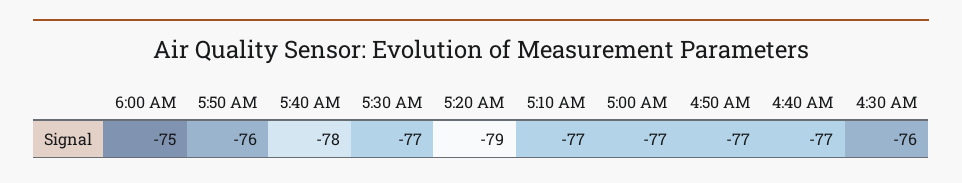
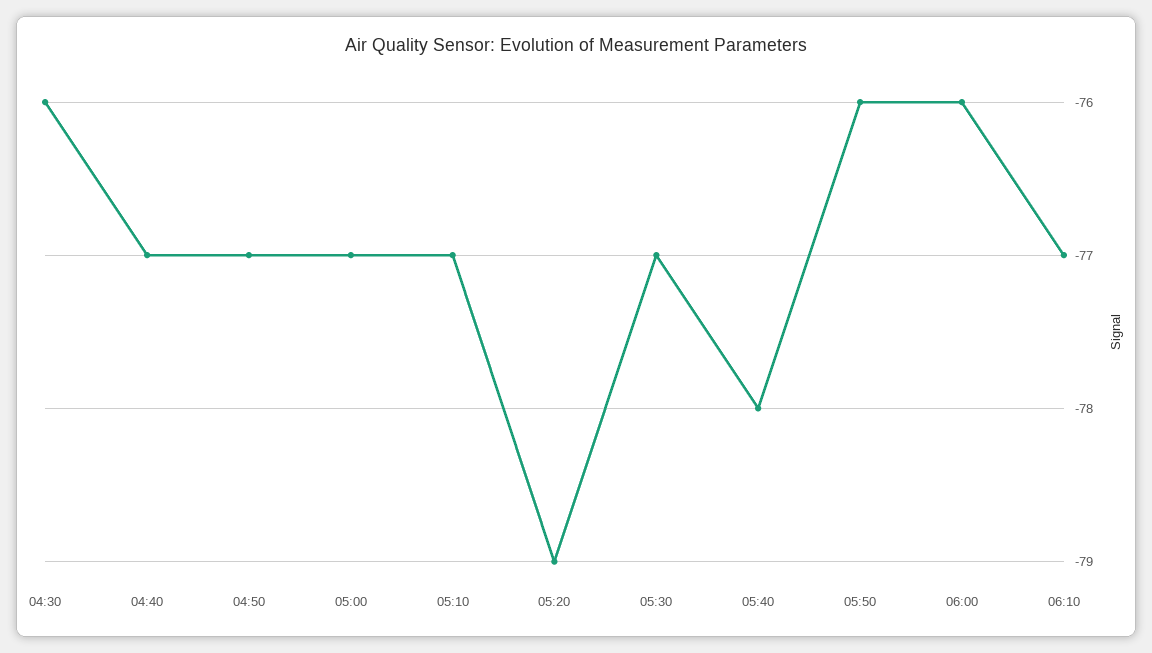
6:00 AM: -75 -> -76
06:10: none -> -77

